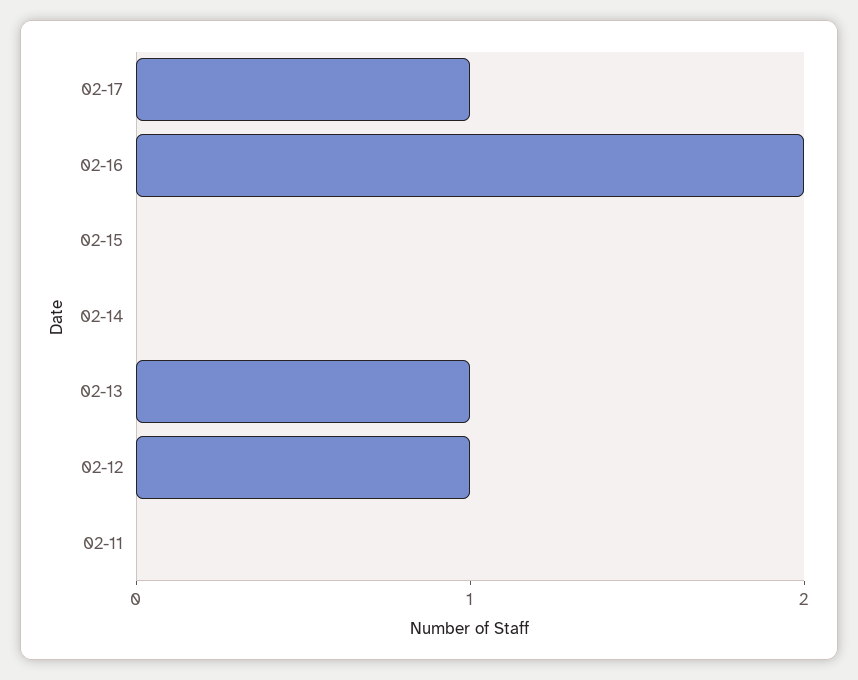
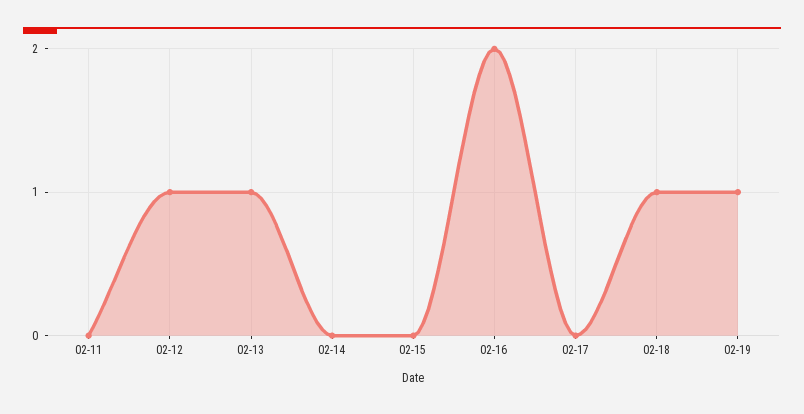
02-17: 1 -> 0
02-18: none -> 1
02-19: none -> 1

